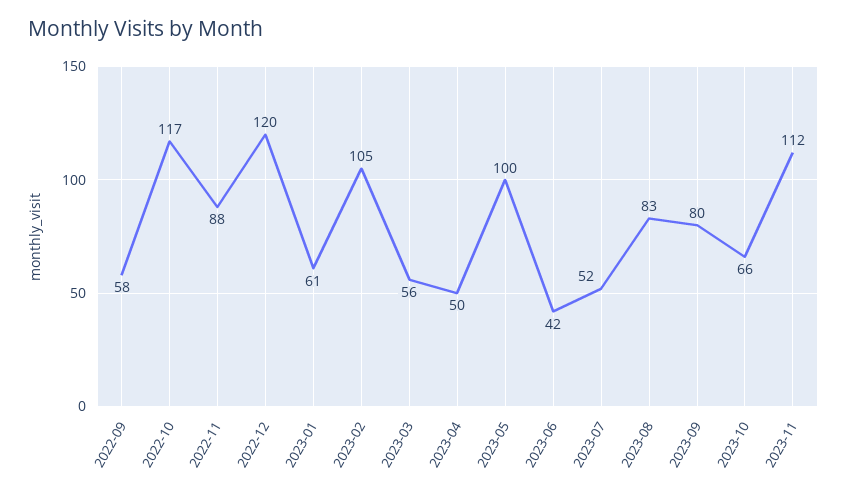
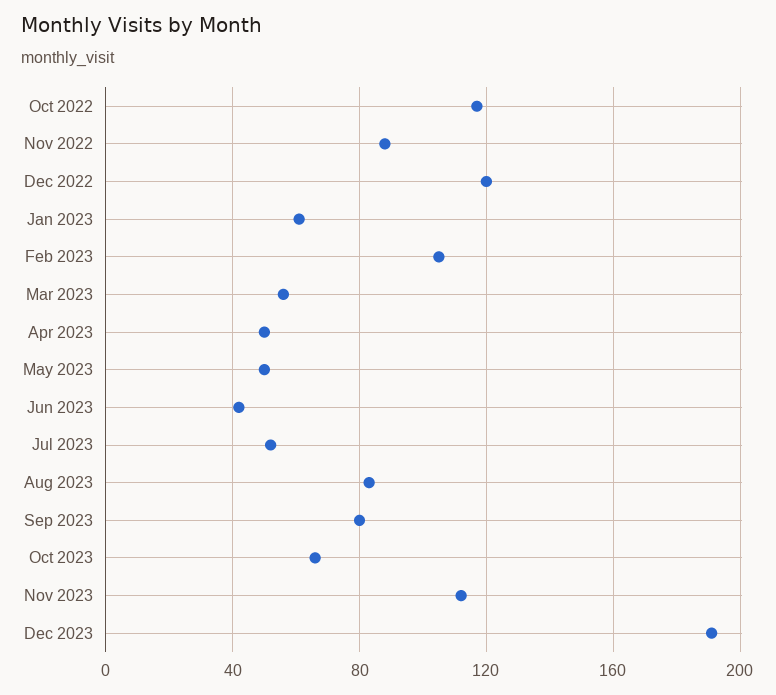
2022-09: 58 -> none
2023-05: 100 -> 50
Dec 2023: none -> 190

